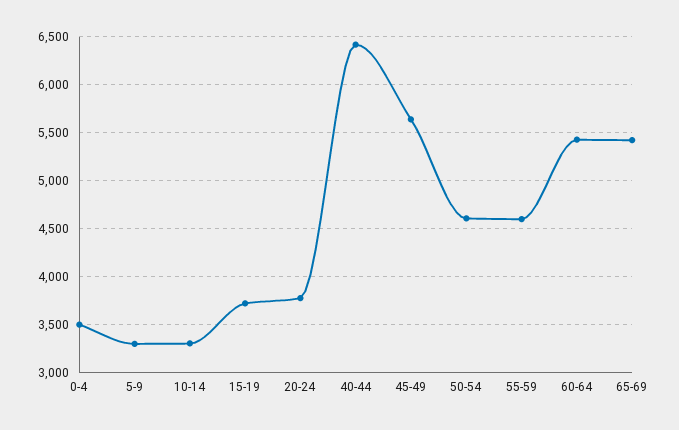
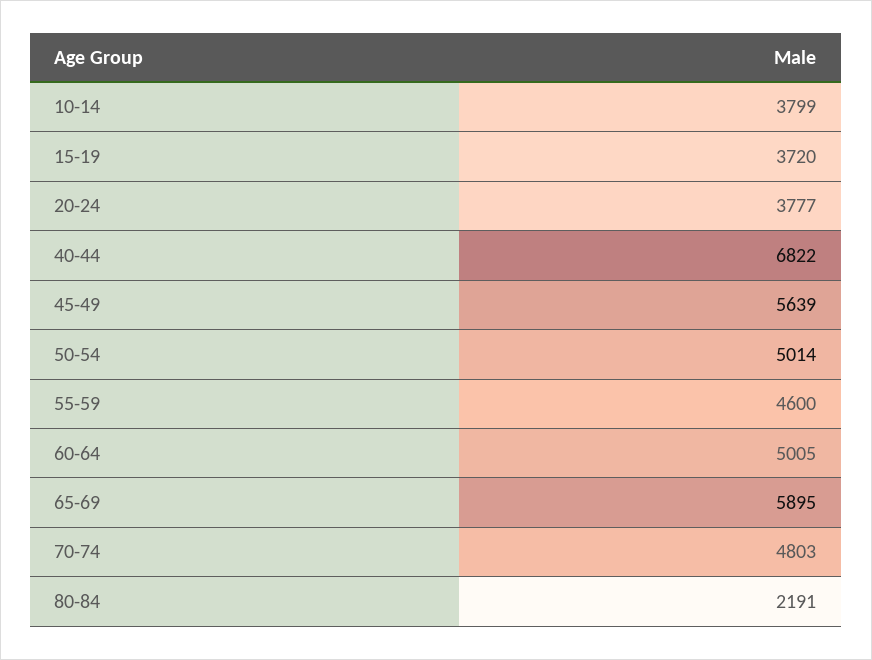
0-4: 3500 -> none
5-9: 3300 -> none
10-14: 3300 -> 3799
40-44: 6400 -> 6822
50-54: 4600 -> 5014
60-64: 5400 -> 5005
65-69: 5400 -> 5895
70-74: none -> 4803
80-84: none -> 2191

